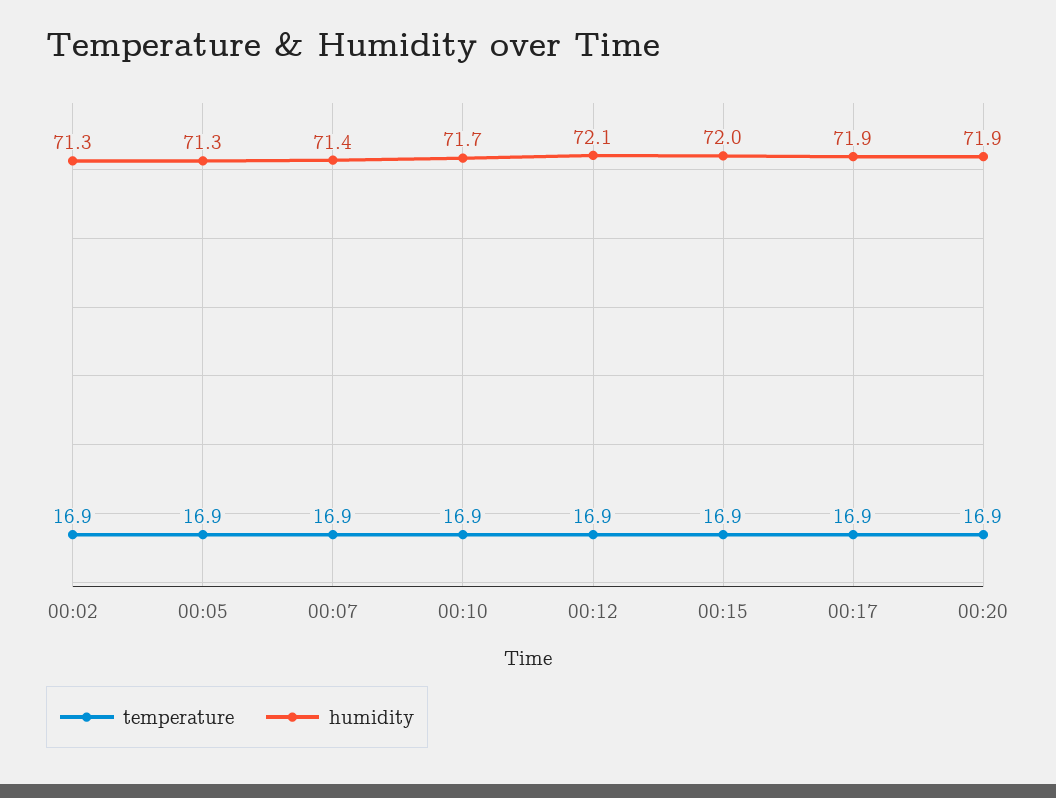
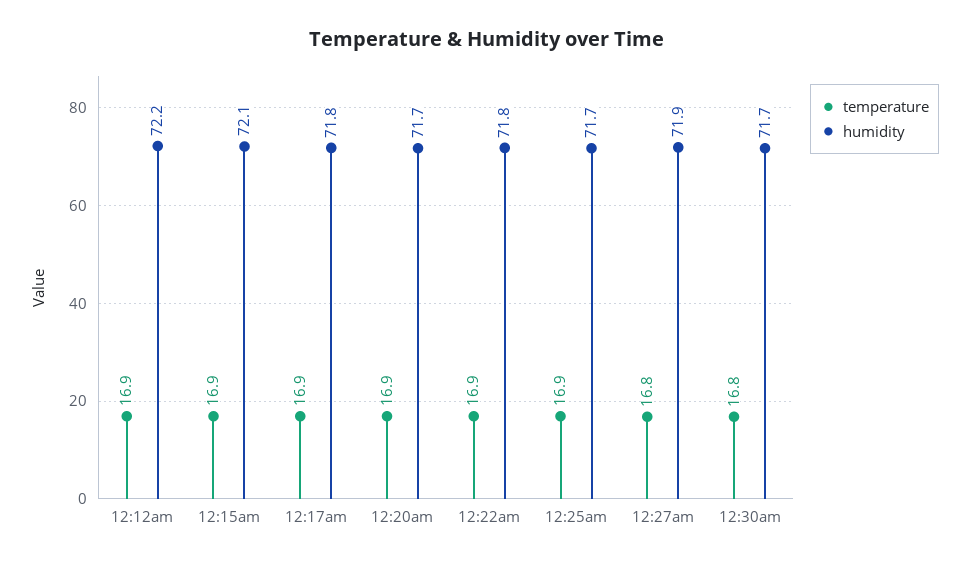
temperature, 00:02: 16.9 -> none
humidity, 00:02: 71.3 -> none
temperature, 00:05: 16.9 -> none
humidity, 00:05: 71.3 -> none
temperature, 00:07: 16.9 -> none
humidity, 00:07: 71.4 -> none
temperature, 00:10: 16.9 -> none
humidity, 00:10: 71.7 -> none
humidity, 00:12: 72.1 -> 72.2
humidity, 00:15: 72 -> 72.1
humidity, 00:17: 71.9 -> 71.8
humidity, 00:20: 71.9 -> 71.7
temperature, 12:22am: none -> 16.9
humidity, 12:22am: none -> 71.8
temperature, 12:25am: none -> 16.9
humidity, 12:25am: none -> 71.7
temperature, 12:27am: none -> 16.8
humidity, 12:27am: none -> 71.9
temperature, 12:30am: none -> 16.8
humidity, 12:30am: none -> 71.7

